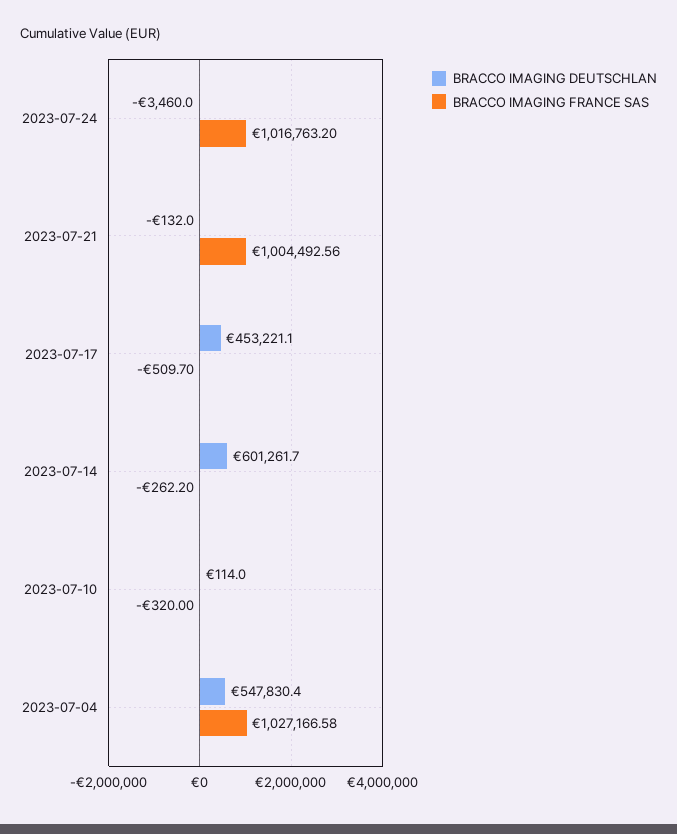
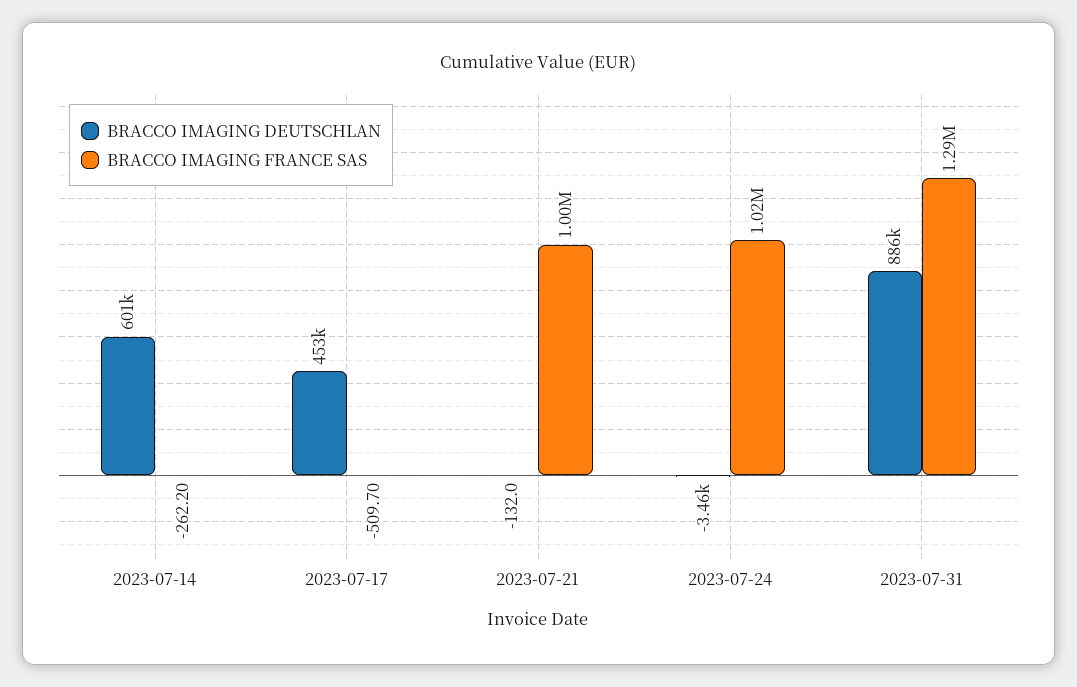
BRACCO IMAGING DEUTSCHLAN, 2023-07-10: 114 -> none
BRACCO IMAGING FRANCE SAS, 2023-07-10: -320 -> none
BRACCO IMAGING DEUTSCHLAN, 2023-07-04: 547830.4 -> none
BRACCO IMAGING FRANCE SAS, 2023-07-04: 1027166.58 -> none
BRACCO IMAGING DEUTSCHLAN, 2023-07-31: none -> 886000
BRACCO IMAGING FRANCE SAS, 2023-07-31: none -> 1290000

